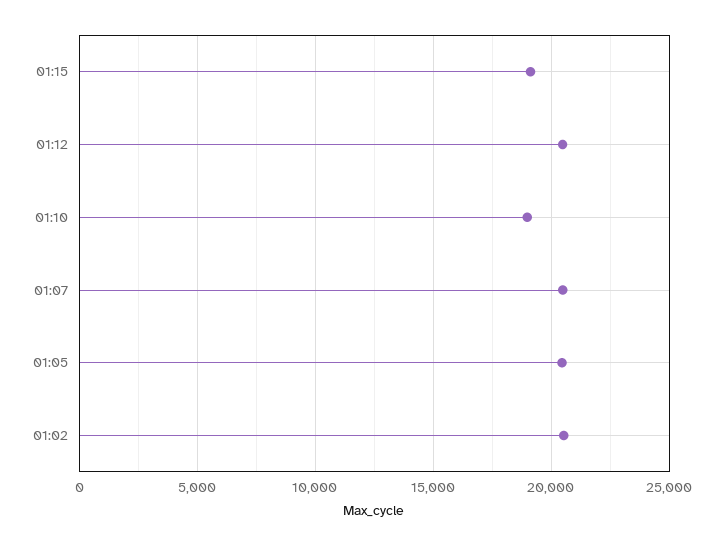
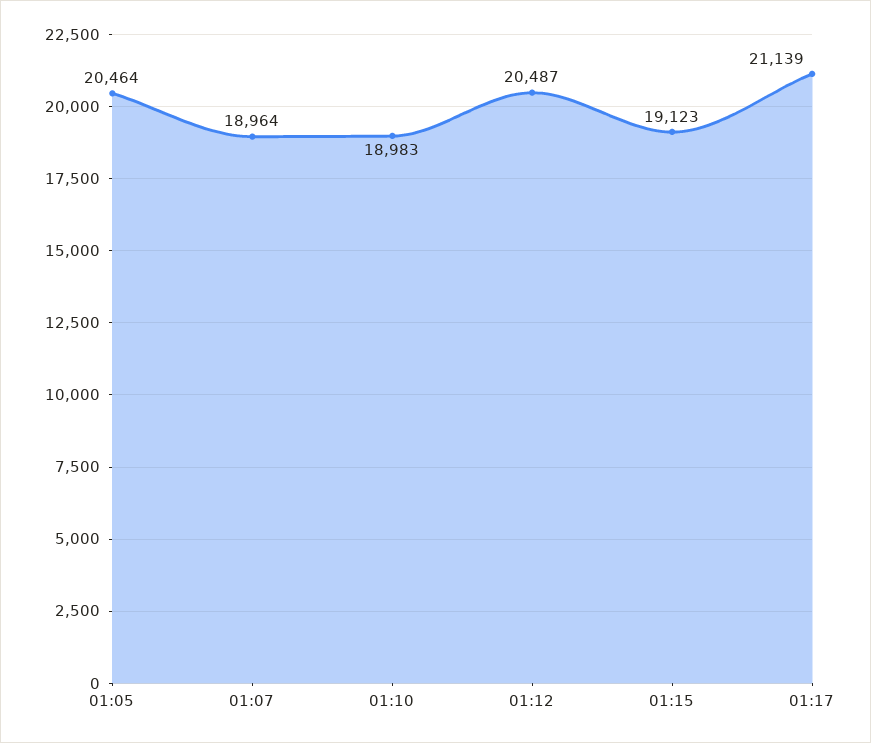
01:07: 20500 -> 18964
01:02: 20500 -> none
01:17: none -> 21139

